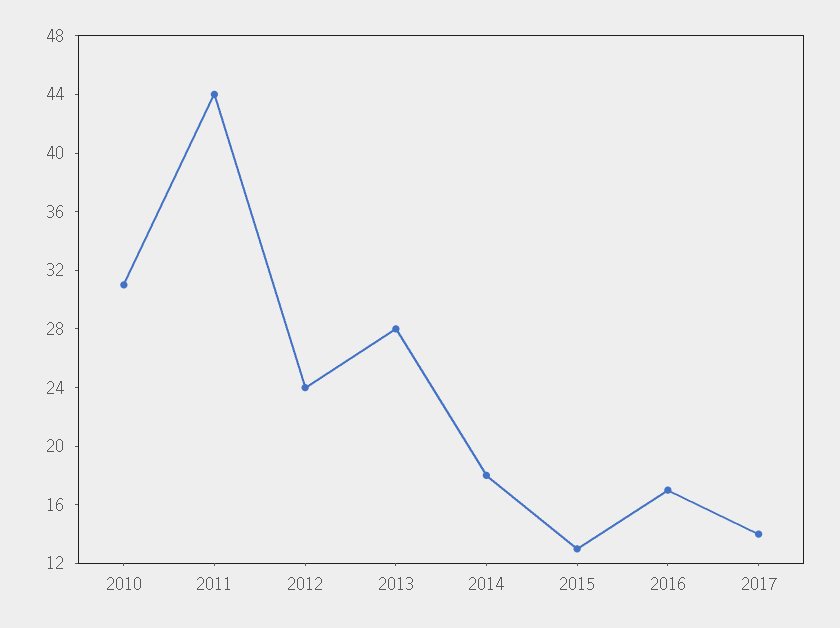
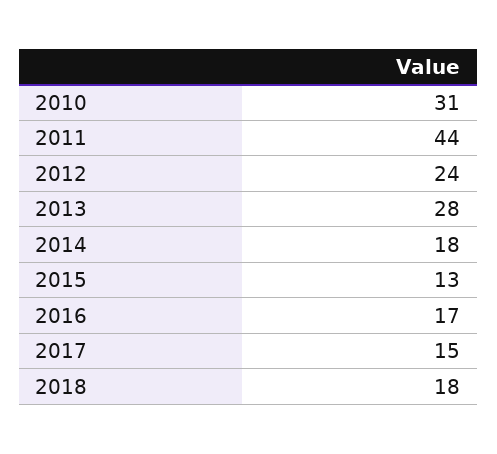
2017: 14 -> 15
2018: none -> 18

